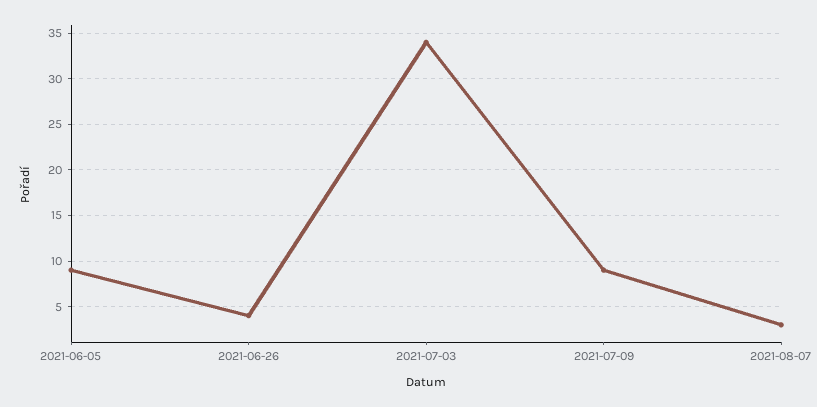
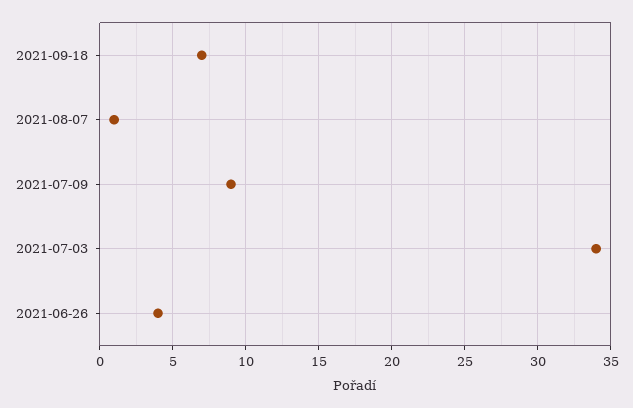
2021-06-05: 9 -> none
2021-08-07: 3 -> 1
2021-09-18: none -> 7

